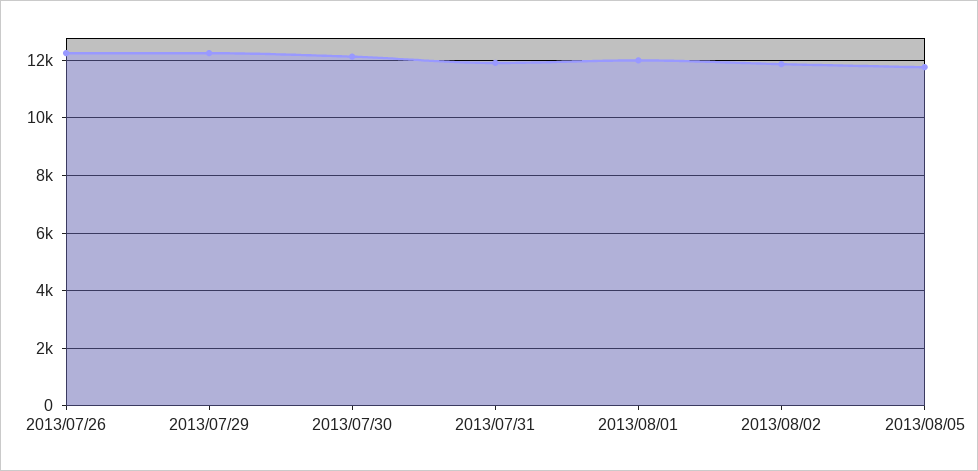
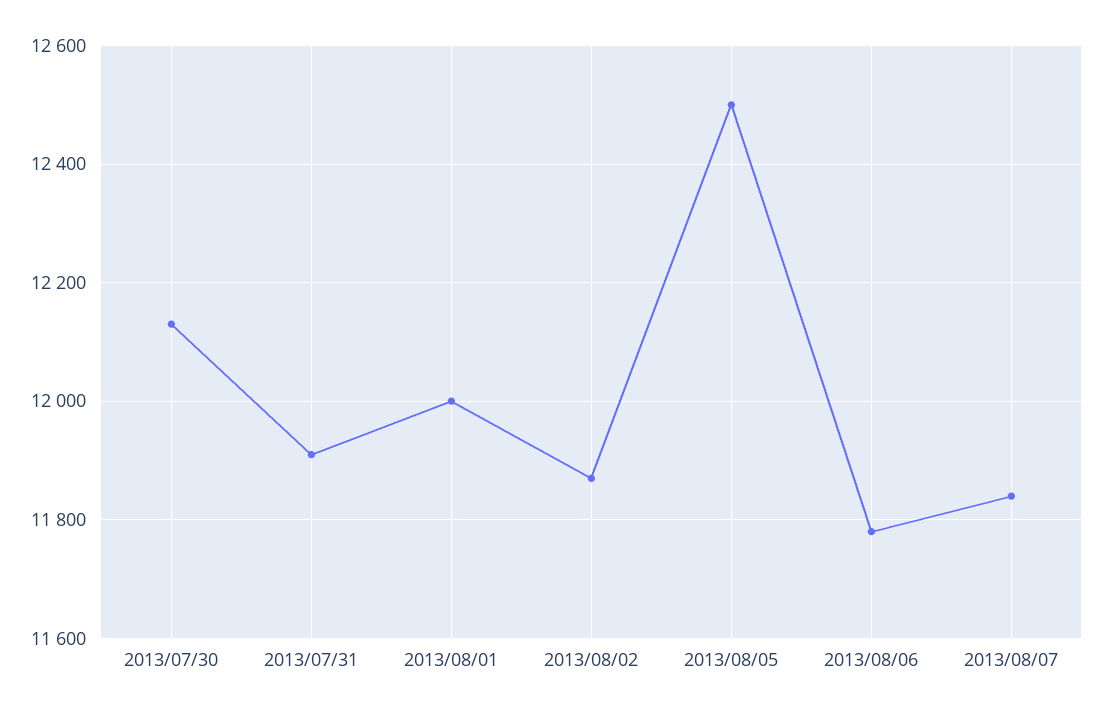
2013/07/26: 12250 -> none
2013/07/29: 12250 -> none
2013/08/05: 11750 -> 12500
2013/08/06: none -> 11780
2013/08/07: none -> 11840

